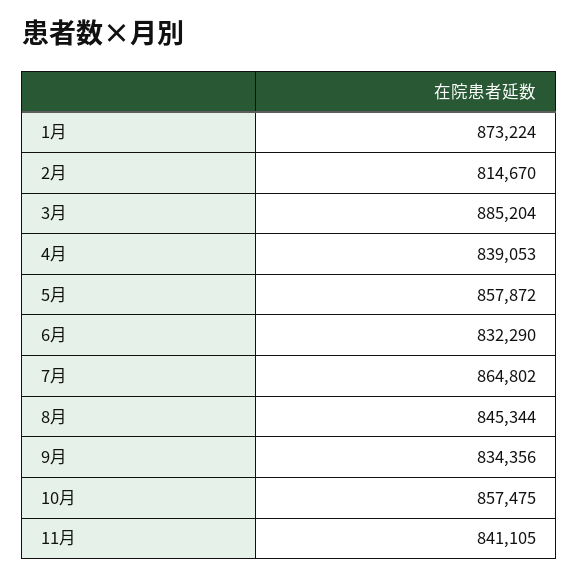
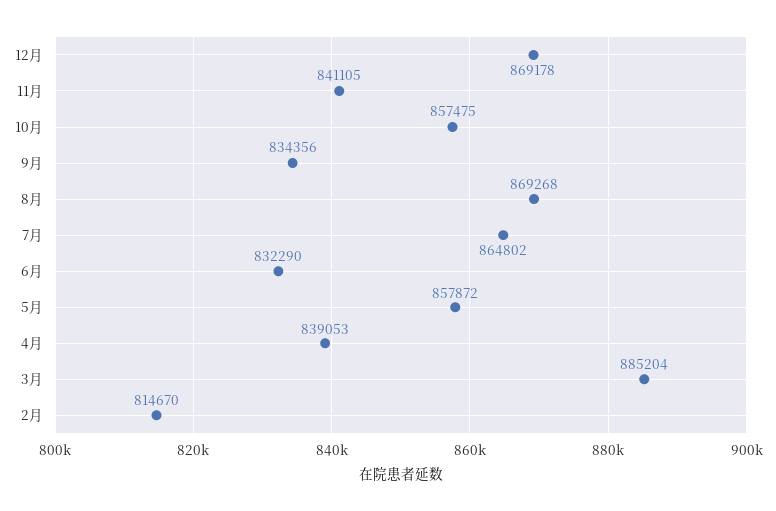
1月: 873224 -> none
8月: 845344 -> 869268
12月: none -> 869178

